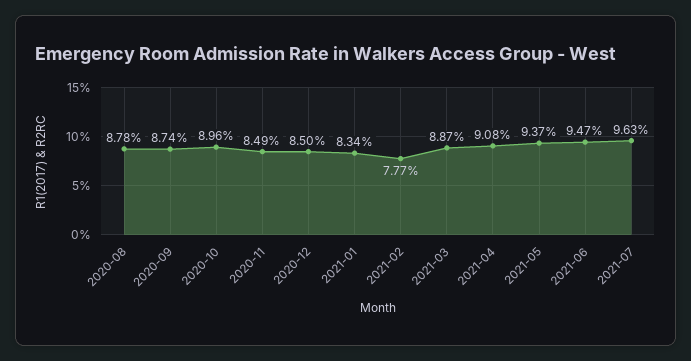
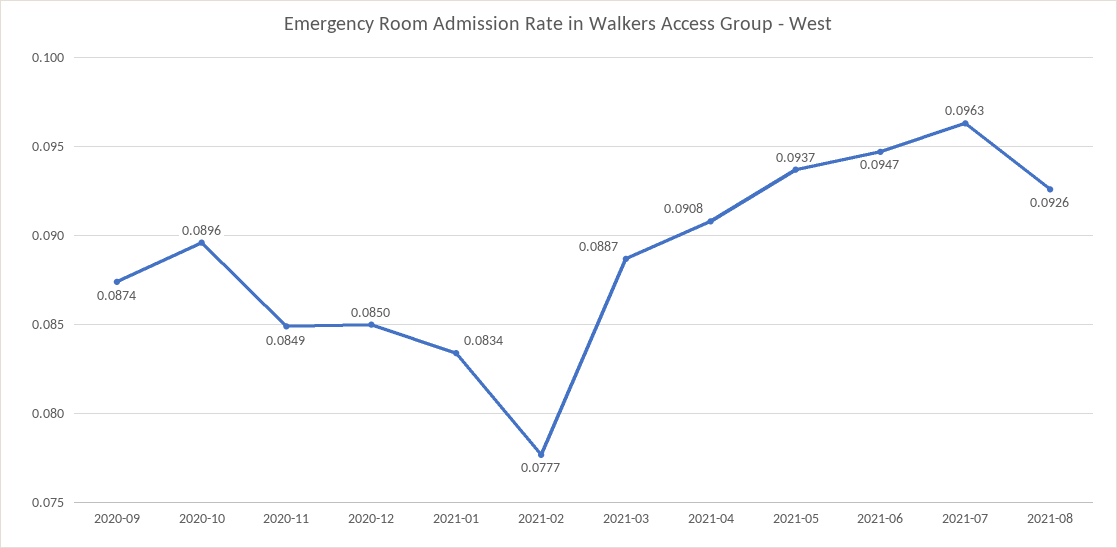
2020-08: 0.0878 -> none
2021-08: none -> 0.0926

